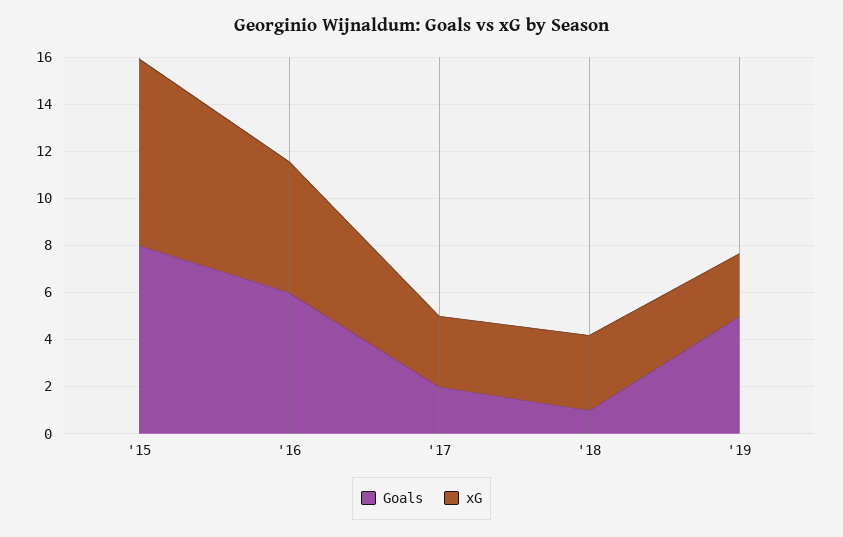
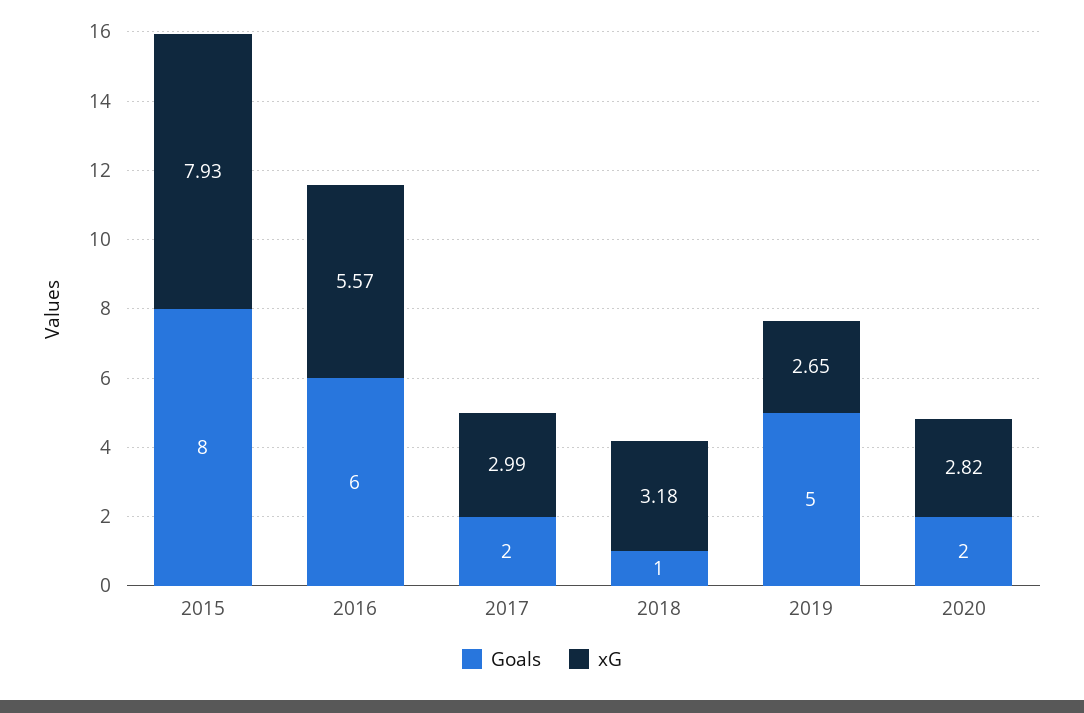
Goals, 2020: none -> 2
xG, 2020: none -> 2.82

